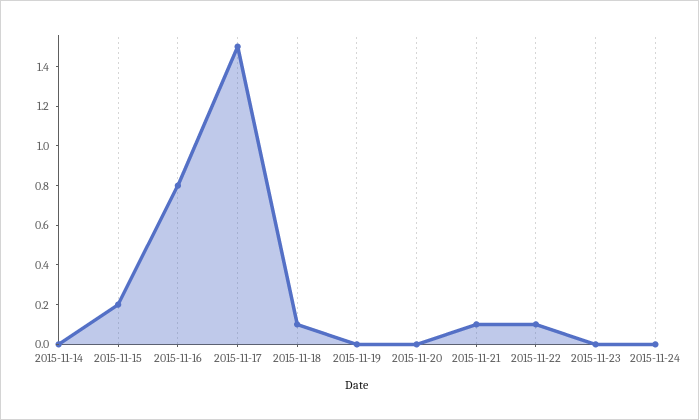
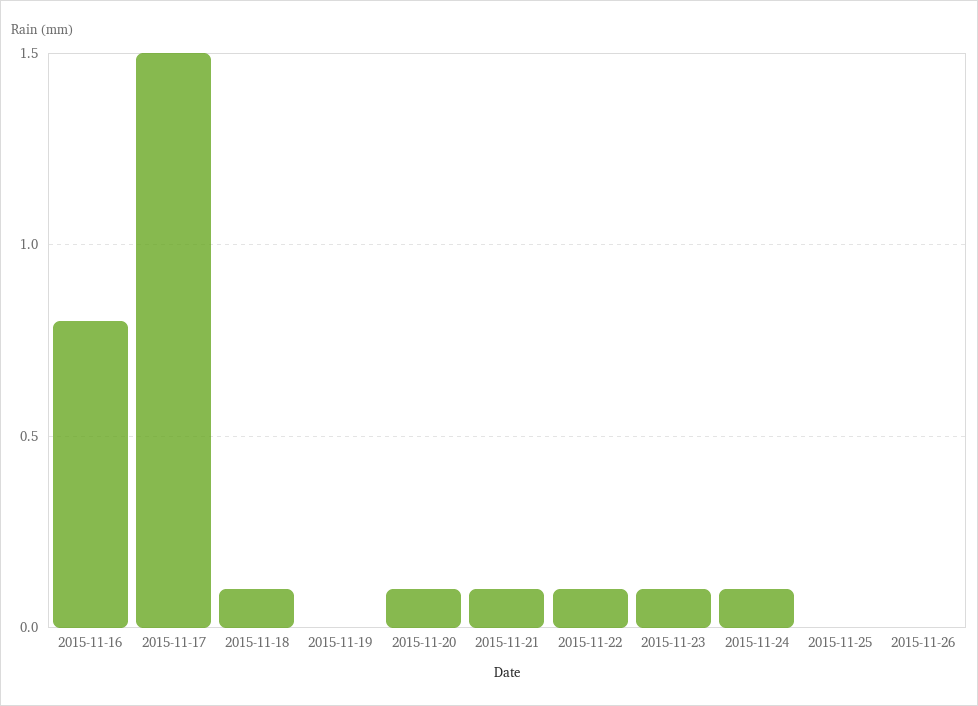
2015-11-14: 0 -> none
2015-11-15: 0.2 -> none
2015-11-20: 0 -> 0.1
2015-11-23: 0 -> 0.1
2015-11-24: 0 -> 0.1
2015-11-25: none -> 0
2015-11-26: none -> 0

